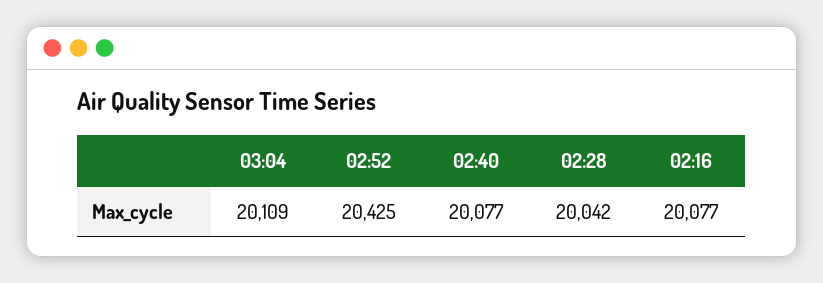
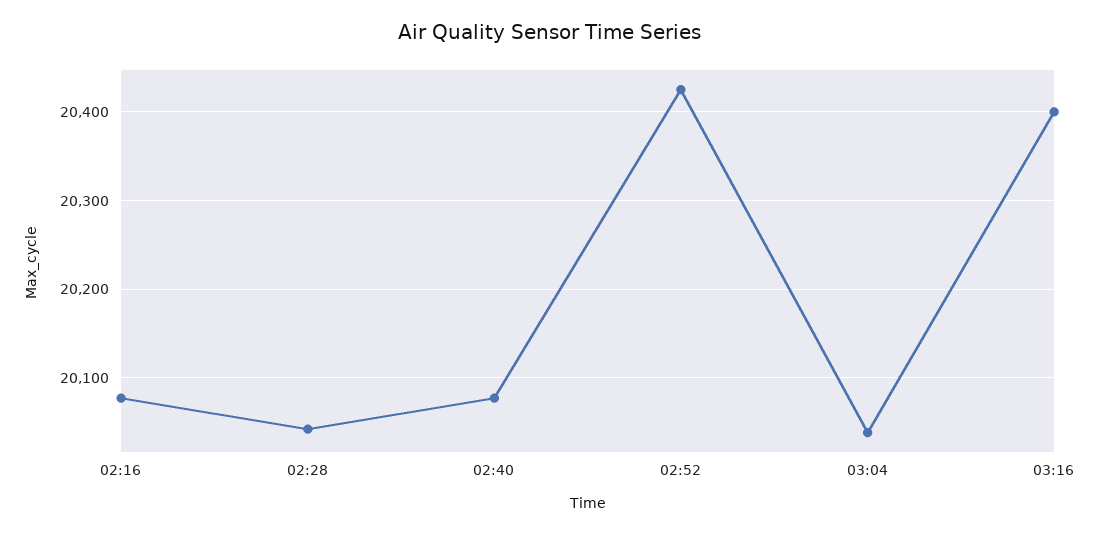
03:04: 20109 -> 20040
03:16: none -> 20400

